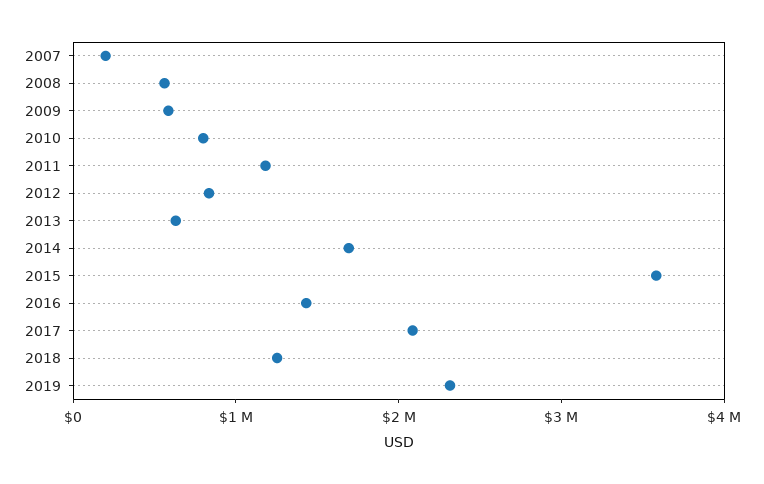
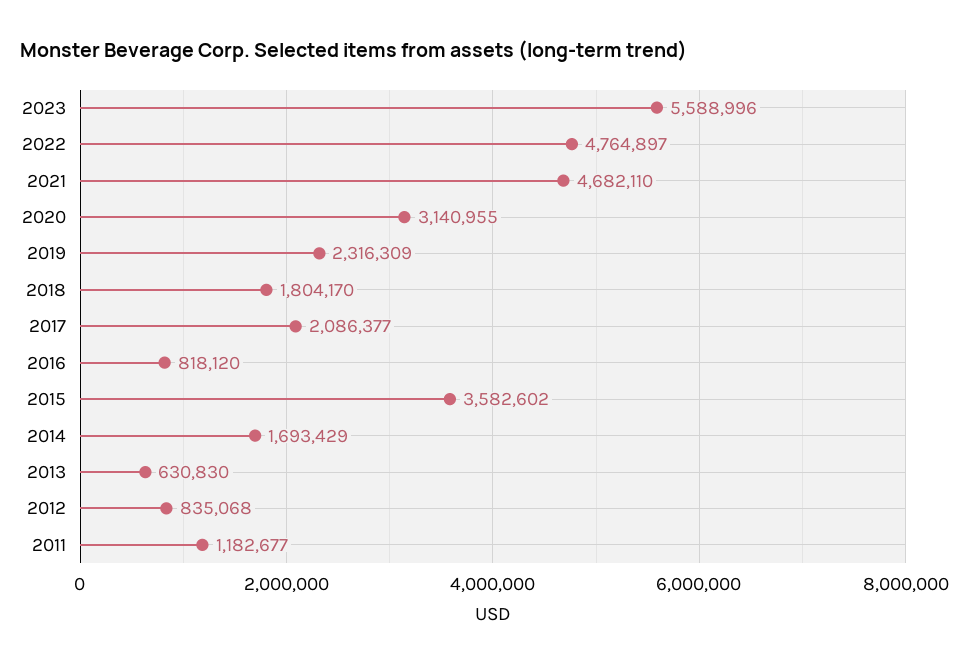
2007: 200000 -> none
2008: 600000 -> none
2009: 600000 -> none
2010: 800000 -> none
2016: 1400000 -> 818120
2018: 1200000 -> 1804170
2023: none -> 5588996
2022: none -> 4764897
2021: none -> 4682110
2020: none -> 3140955

